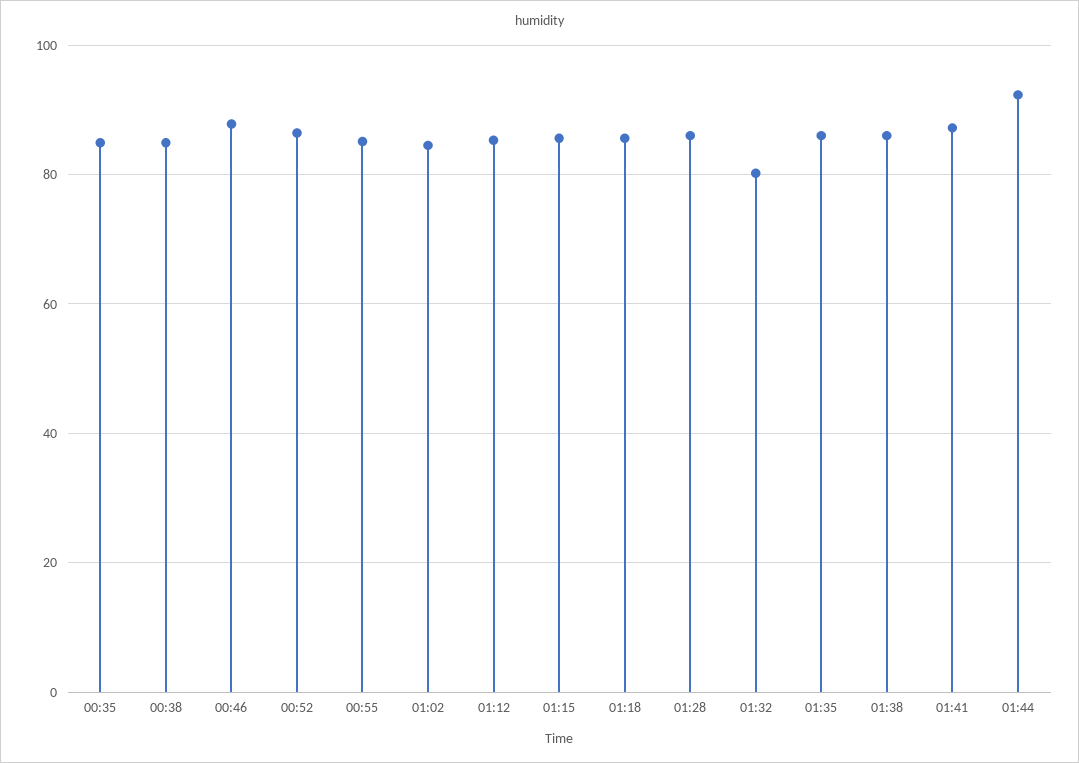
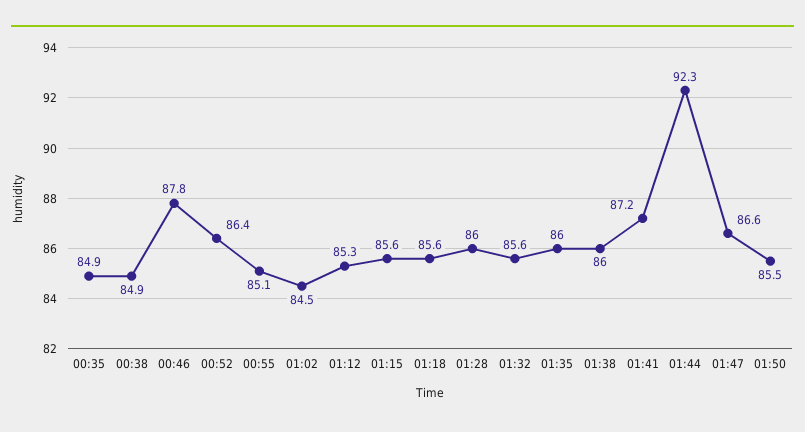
01:32: 80 -> 85.6
01:47: none -> 86.6
01:50: none -> 85.5

